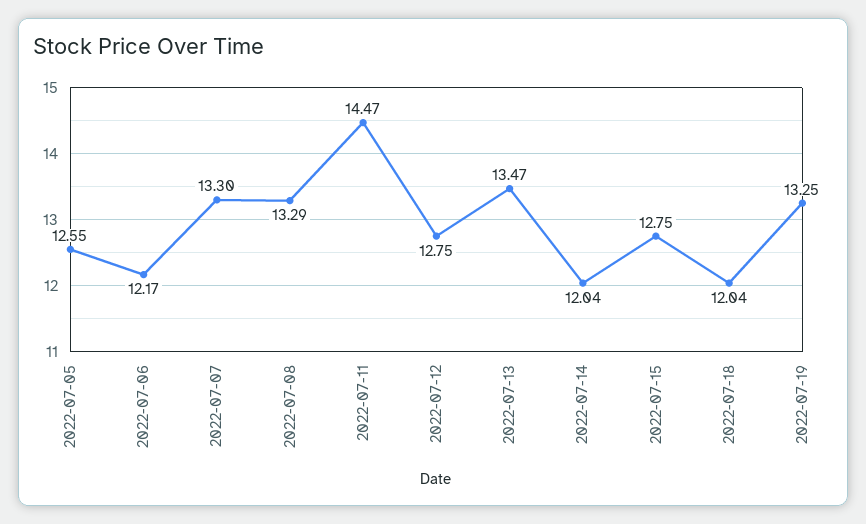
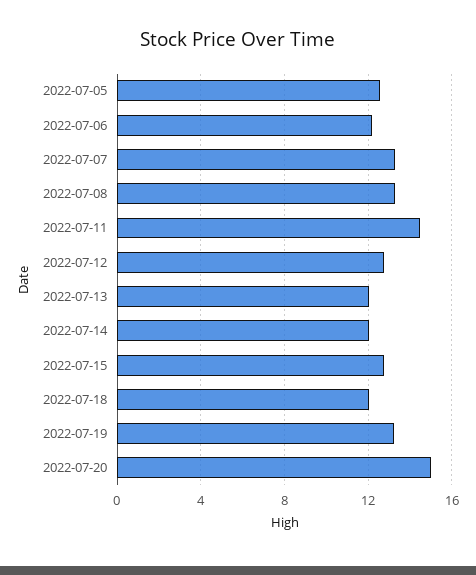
2022-07-13: 13.47 -> 12
2022-07-20: none -> 15

